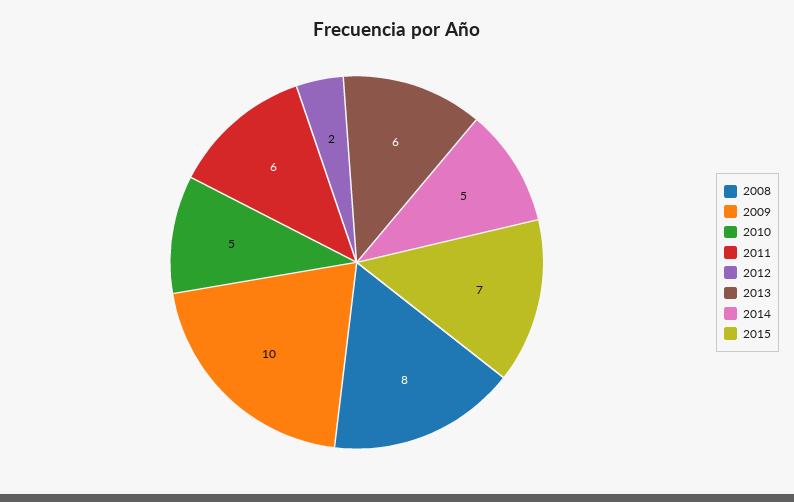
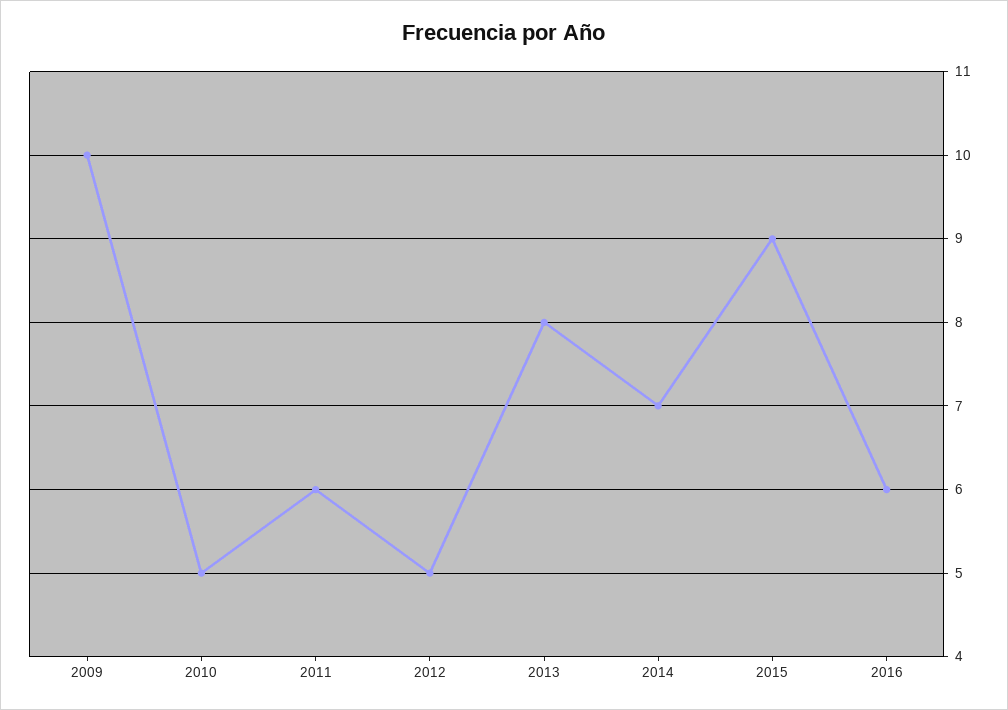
2008: 8 -> none
2012: 2 -> 5
2013: 6 -> 8
2014: 5 -> 7
2015: 7 -> 9
2016: none -> 6

